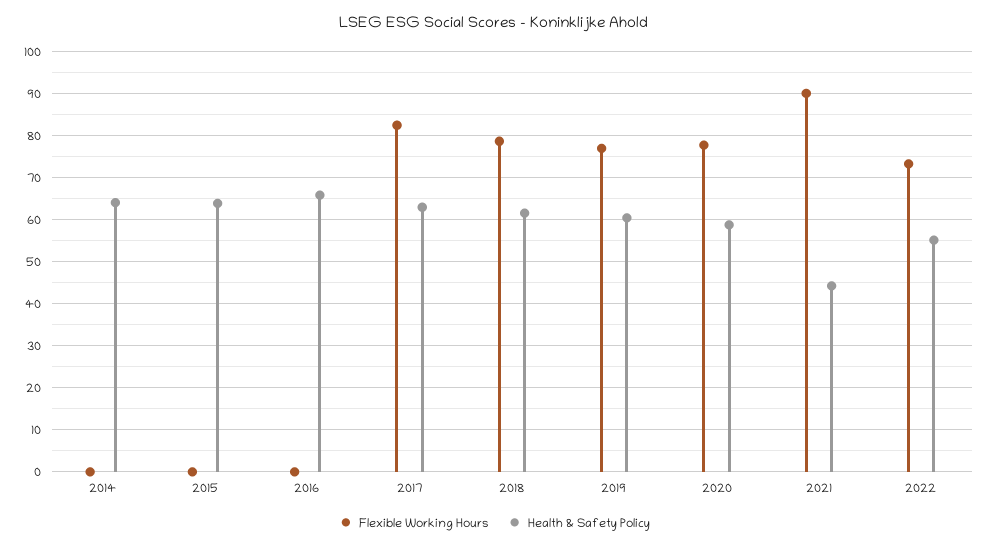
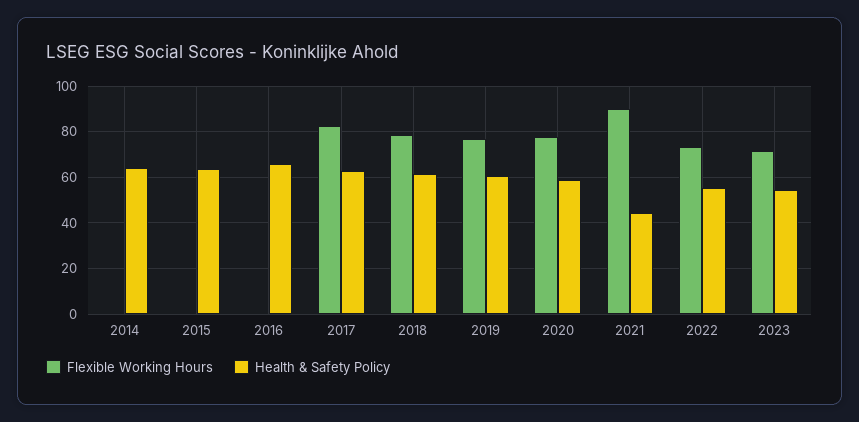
Flexible Working Hours, 2023: none -> 70
Health & Safety Policy, 2023: none -> 55

